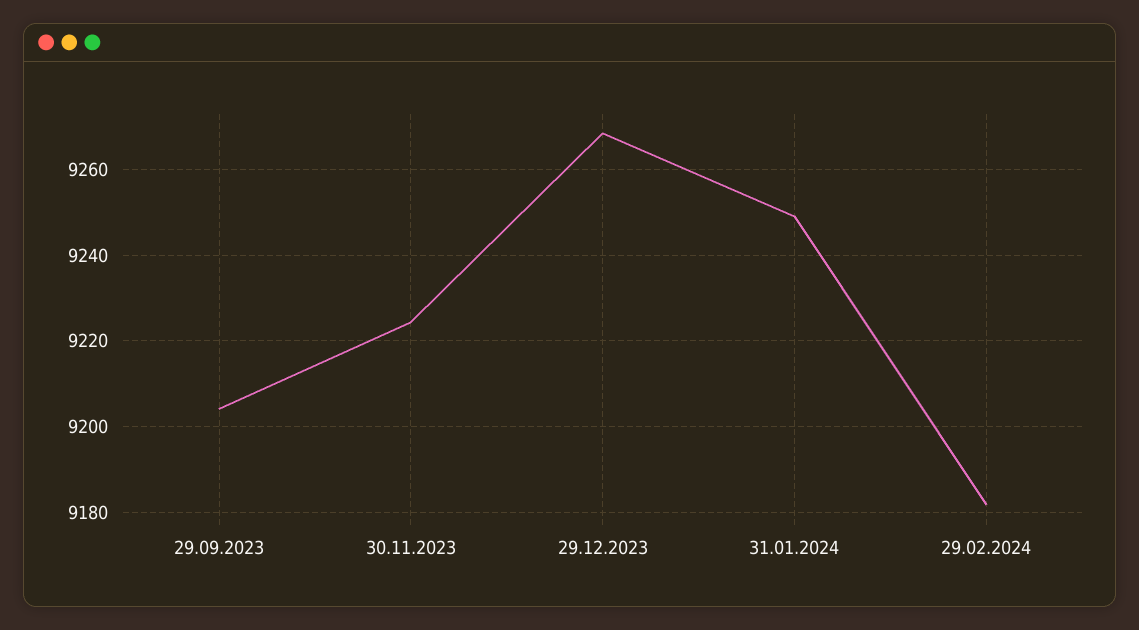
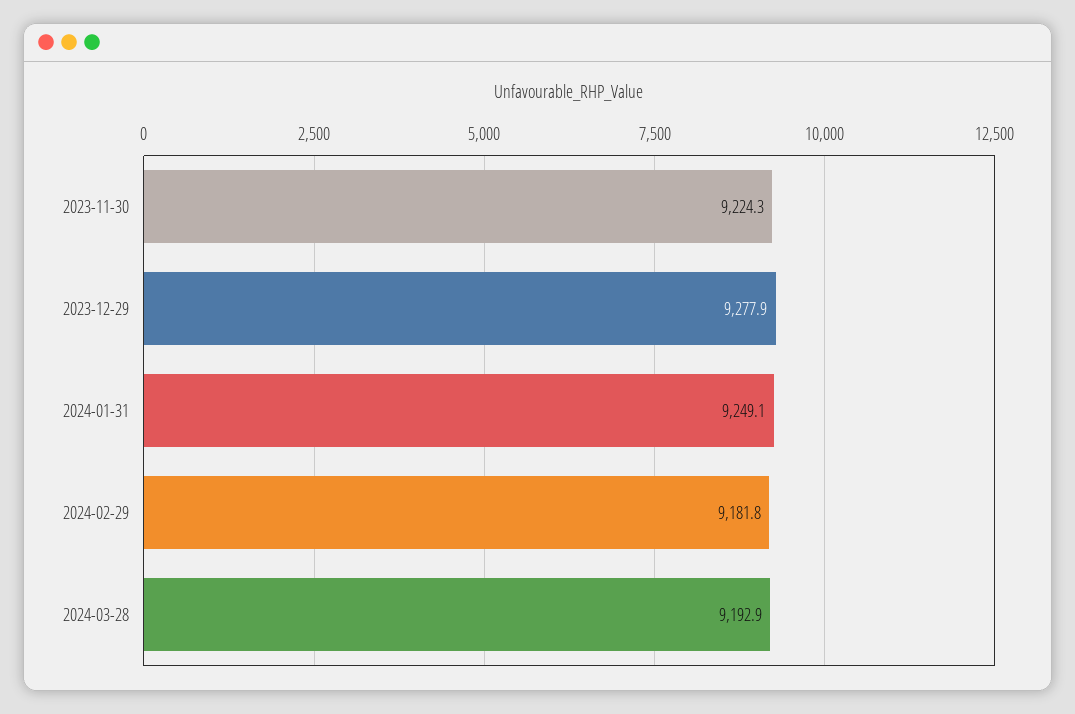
29.09.2023: 9204 -> none
29.12.2023: 9268 -> 9277.9
2024-03-28: none -> 9192.9

